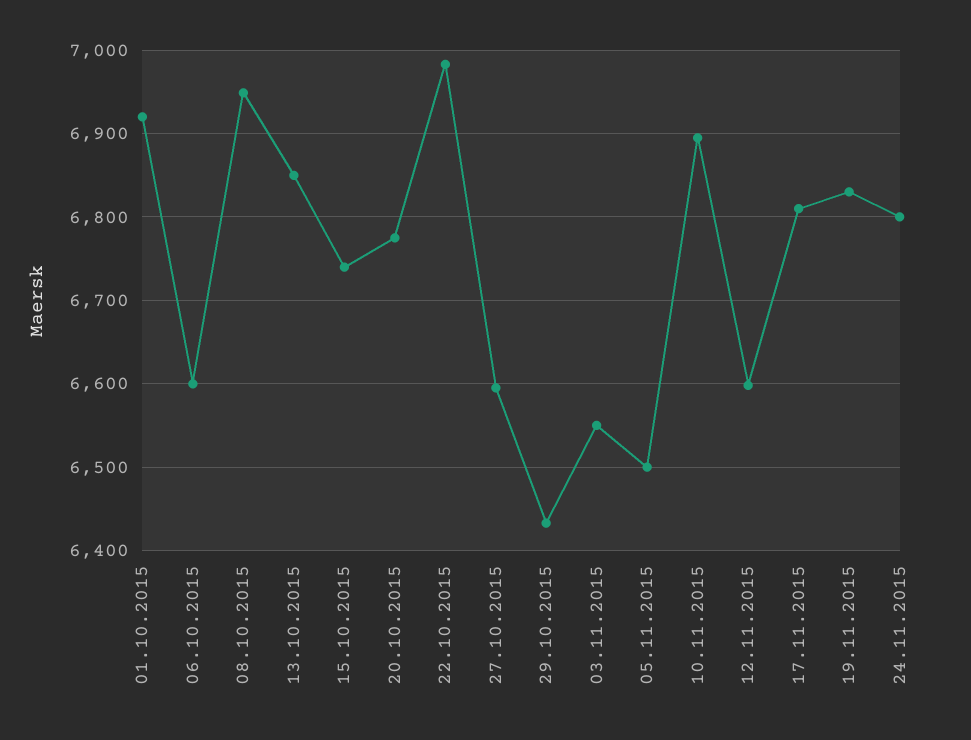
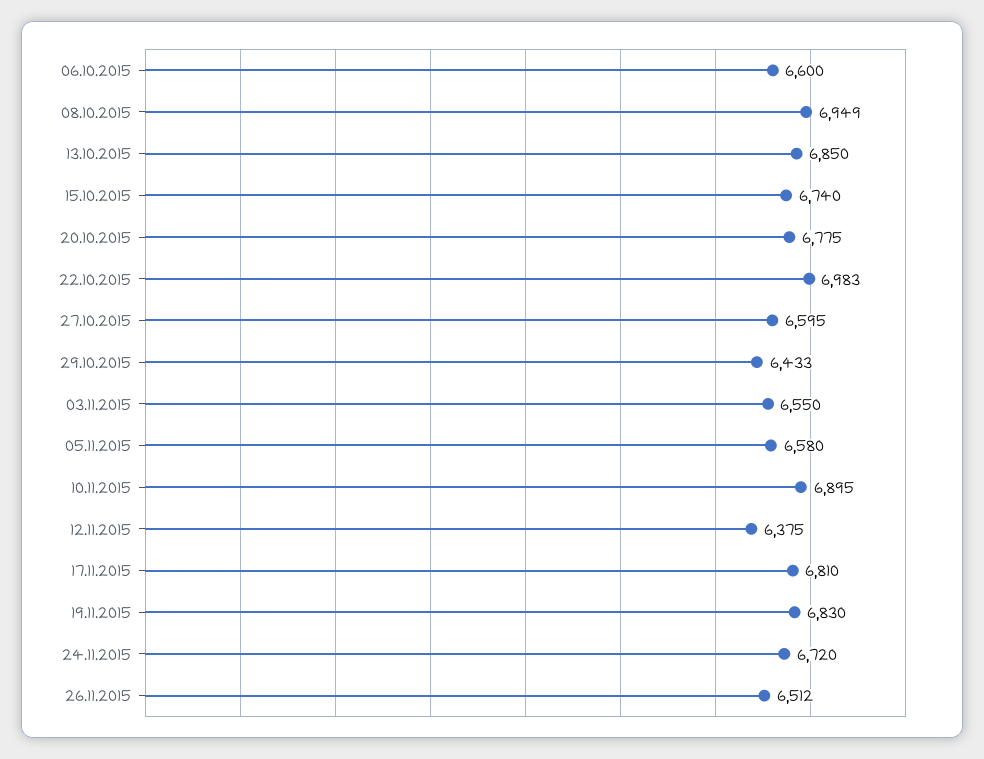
01.10.2015: 6920 -> none
05.11.2015: 6500 -> 6580
12.11.2015: 6600 -> 6375
24.11.2015: 6800 -> 6720
26.11.2015: none -> 6512

